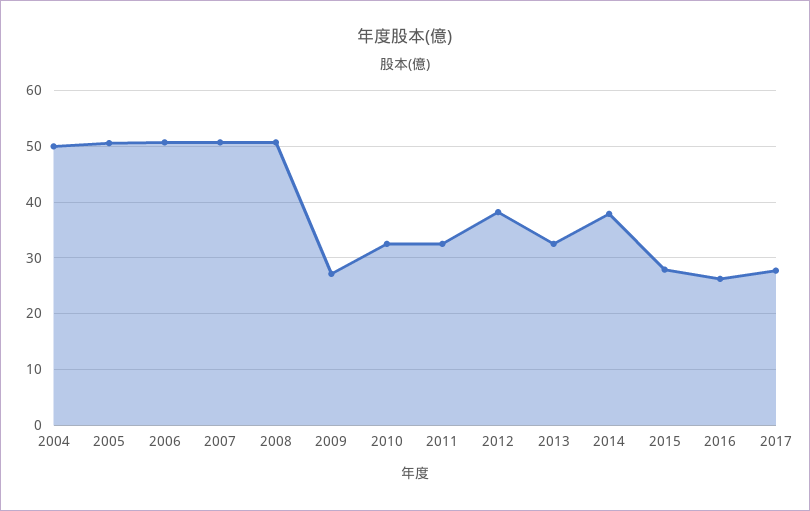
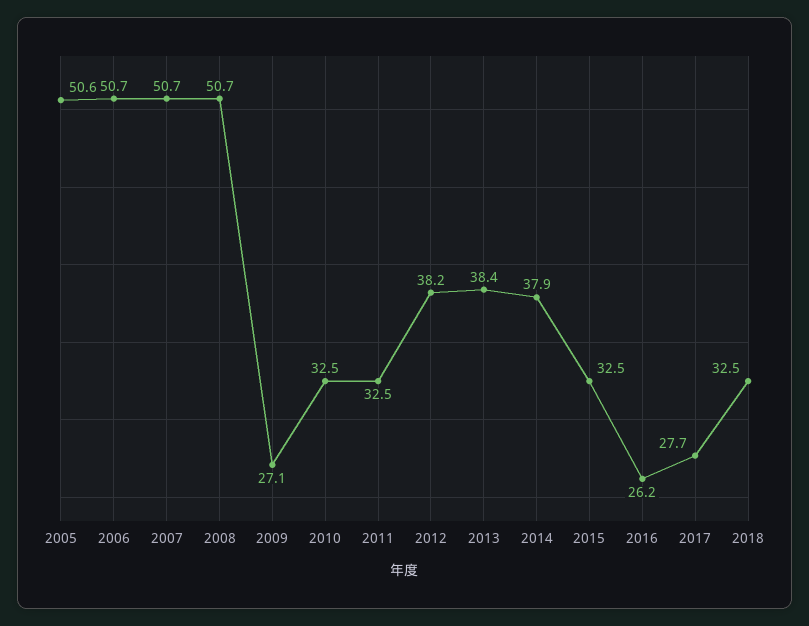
2004: 50 -> none
2013: 32 -> 38.4
2015: 28 -> 32.5
2018: none -> 32.5

